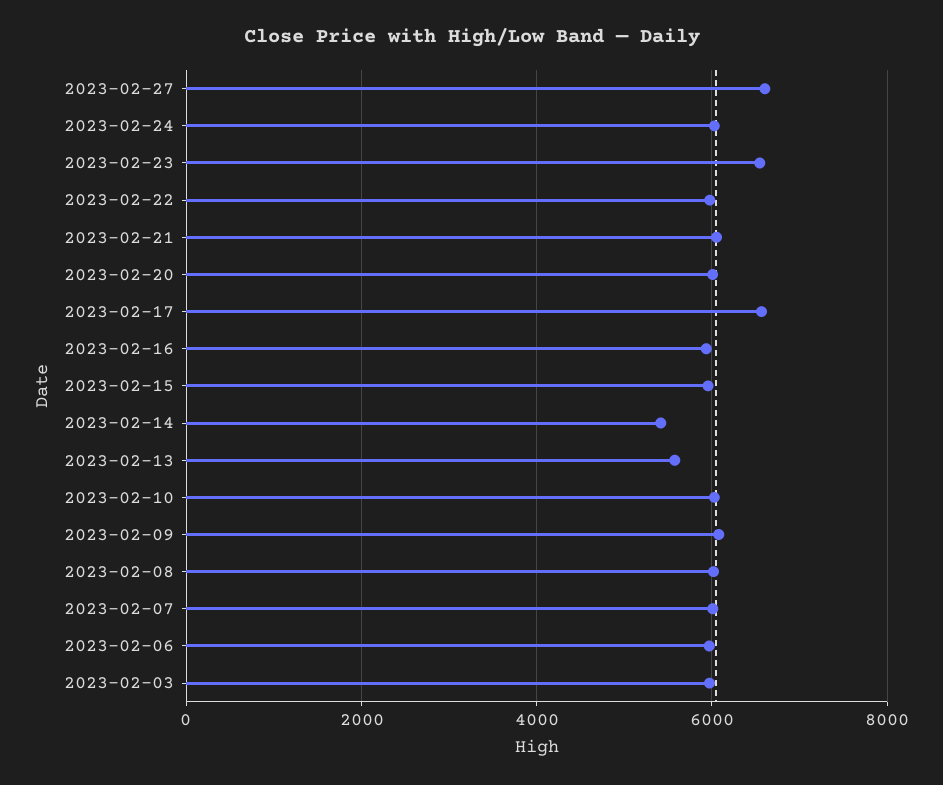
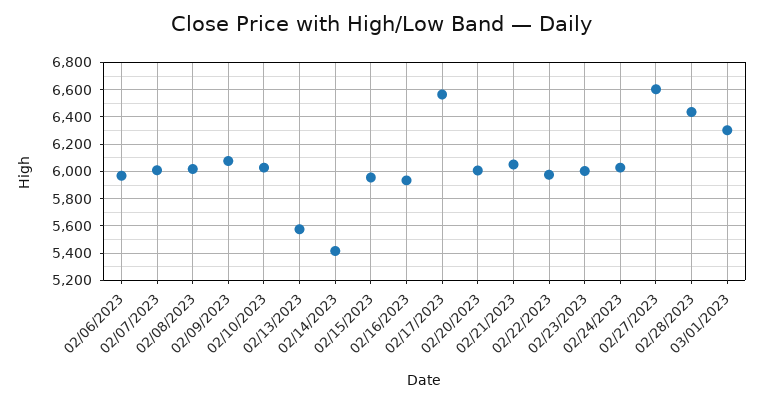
2023-02-23: 6600 -> 6000
2023-02-03: 6000 -> none
02/28/2023: none -> 6450
03/01/2023: none -> 6300

